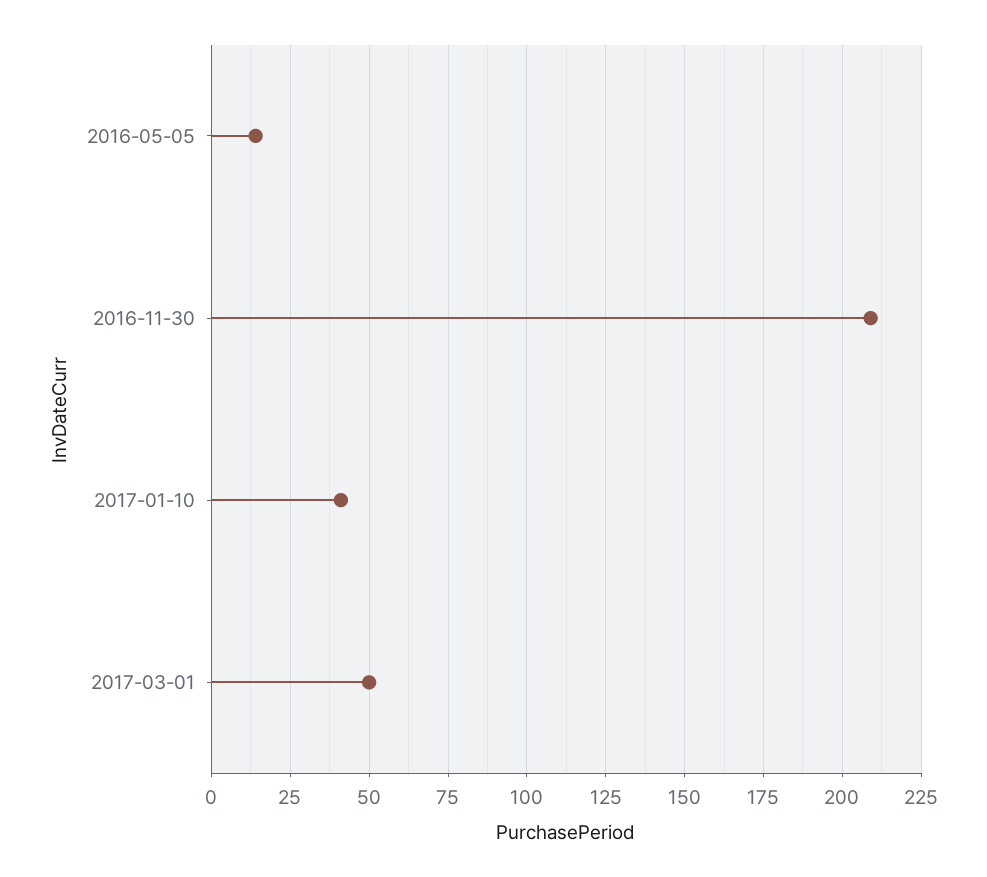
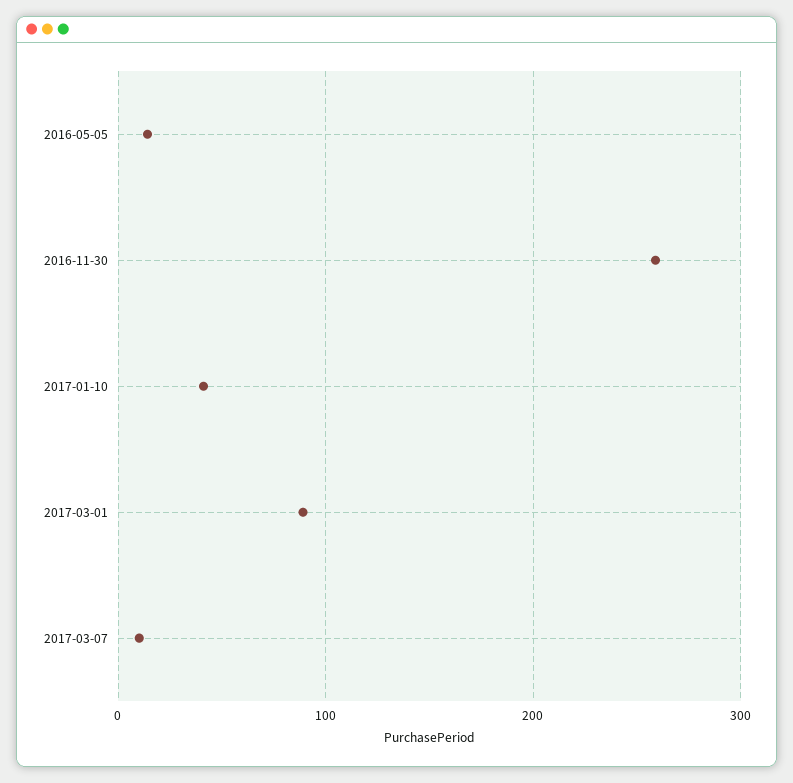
2016-11-30: 210 -> 260
2017-03-01: 50 -> 90
2017-03-07: none -> 10

